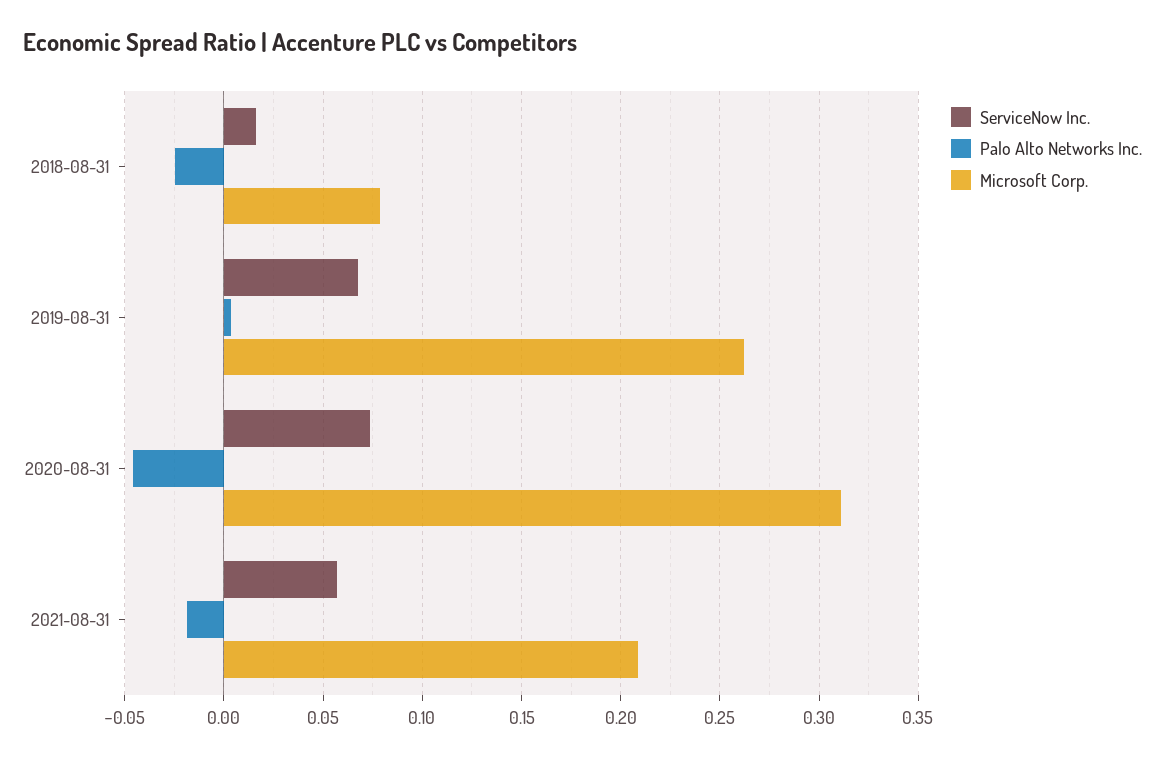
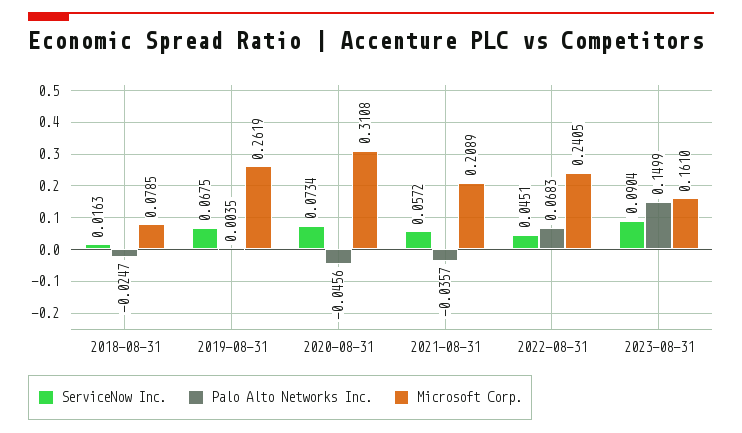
Palo Alto Networks Inc., 2021-08-31: -0.02 -> -0.0357
ServiceNow Inc., 2022-08-31: none -> 0.0451
Palo Alto Networks Inc., 2022-08-31: none -> 0.0683
Microsoft Corp., 2022-08-31: none -> 0.2405
ServiceNow Inc., 2023-08-31: none -> 0.0904
Palo Alto Networks Inc., 2023-08-31: none -> 0.1499
Microsoft Corp., 2023-08-31: none -> 0.161

